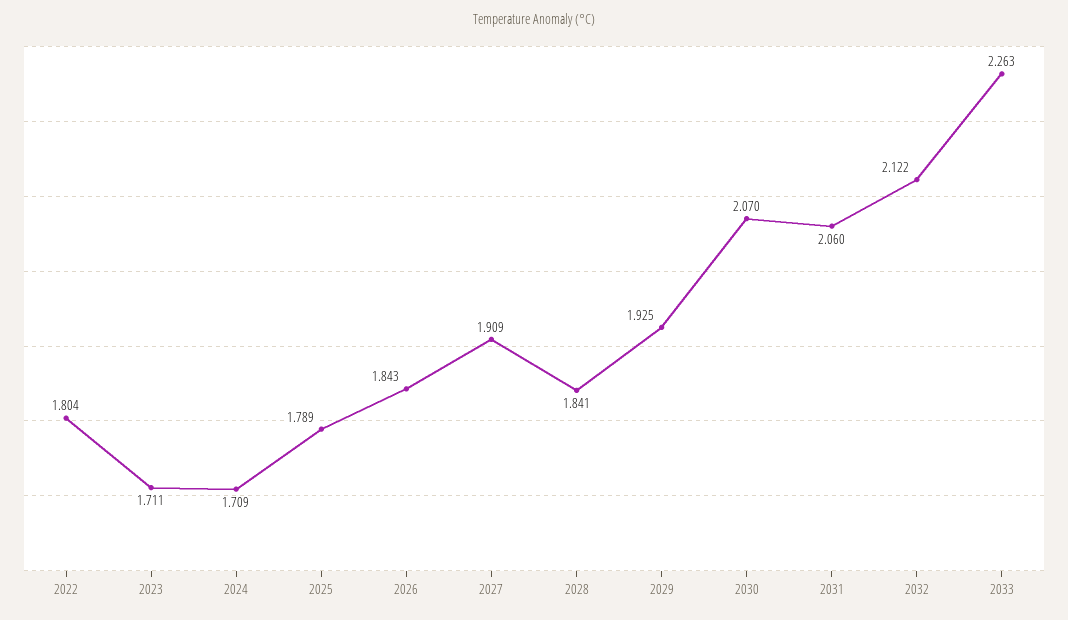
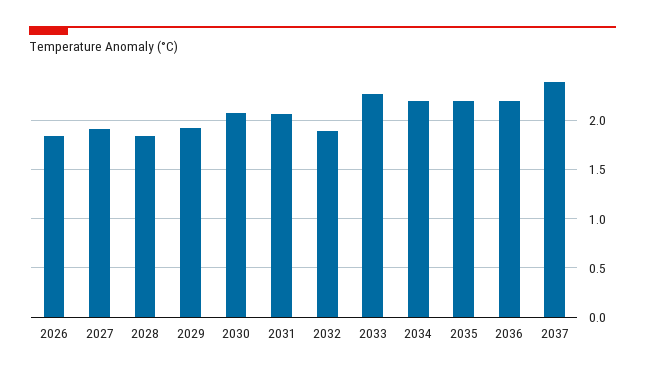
2022: 1.804 -> none
2023: 1.711 -> none
2024: 1.709 -> none
2025: 1.789 -> none
2032: 2.122 -> 1.9
2034: none -> 2.2
2035: none -> 2.2
2036: none -> 2.2
2037: none -> 2.4

